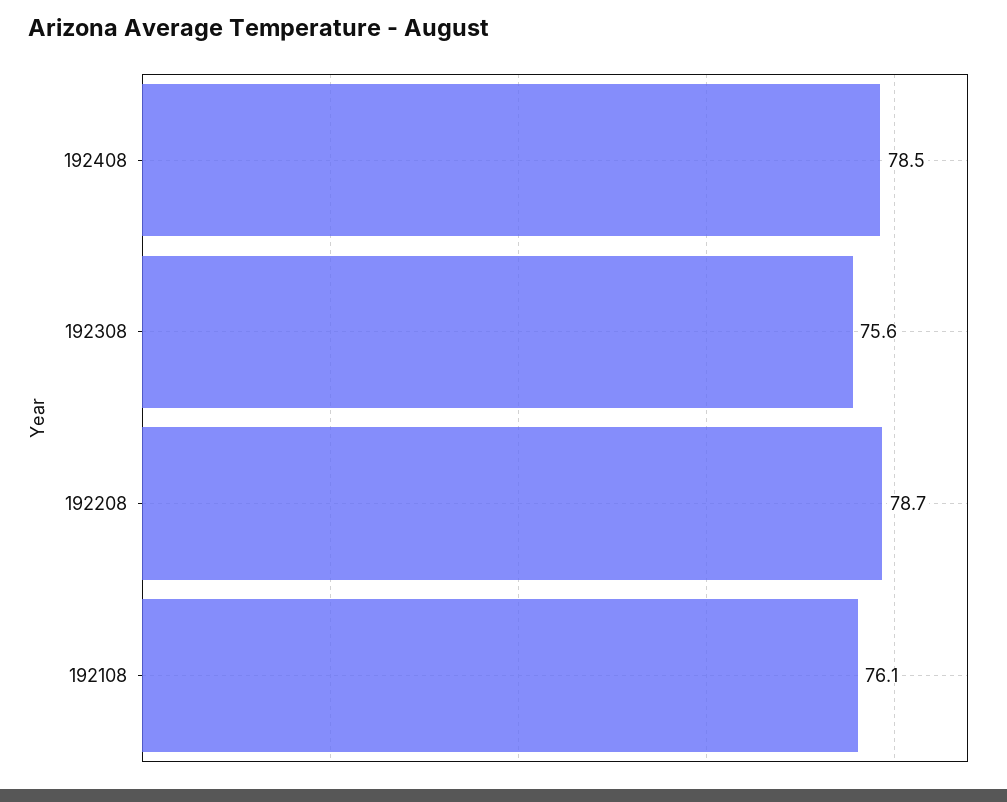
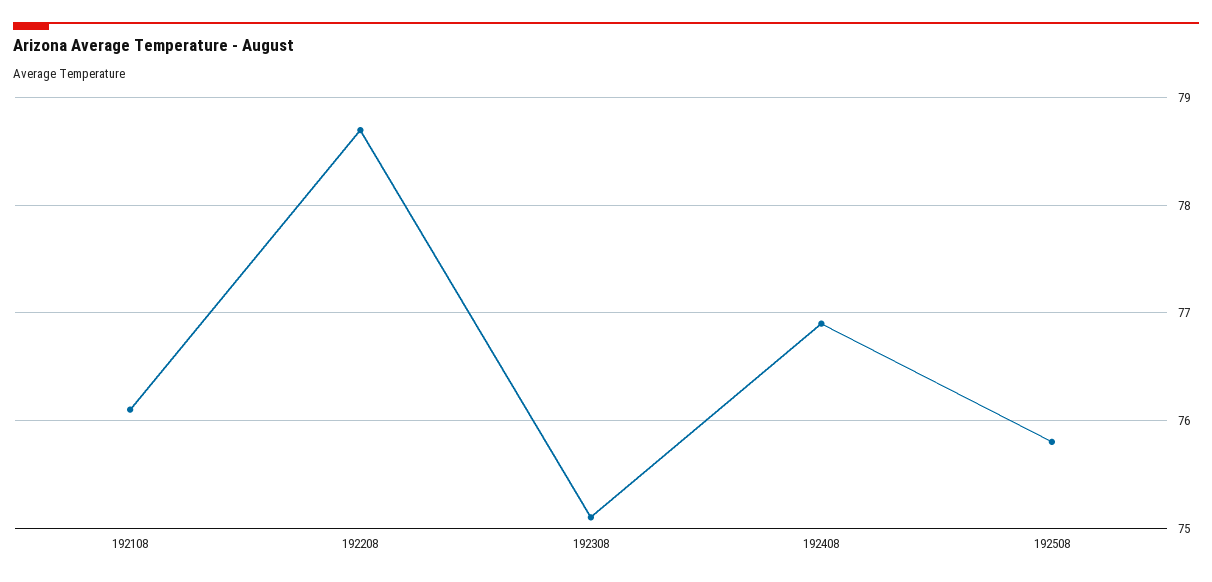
192408: 78.5 -> 76.9
192308: 75.6 -> 75.1
192508: none -> 75.8

